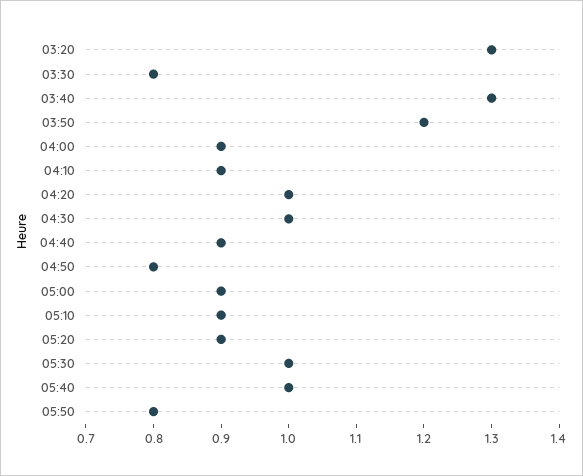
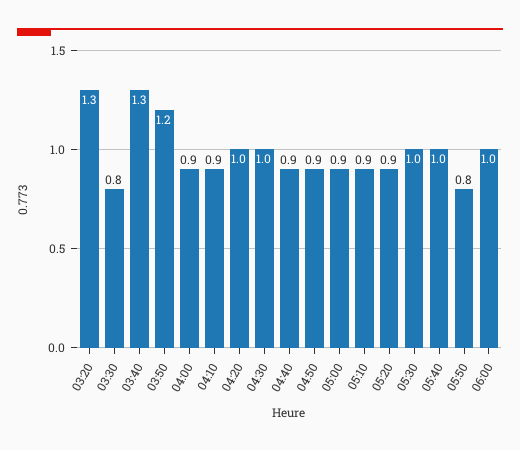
04:50: 0.8 -> 0.9
06:00: none -> 1

